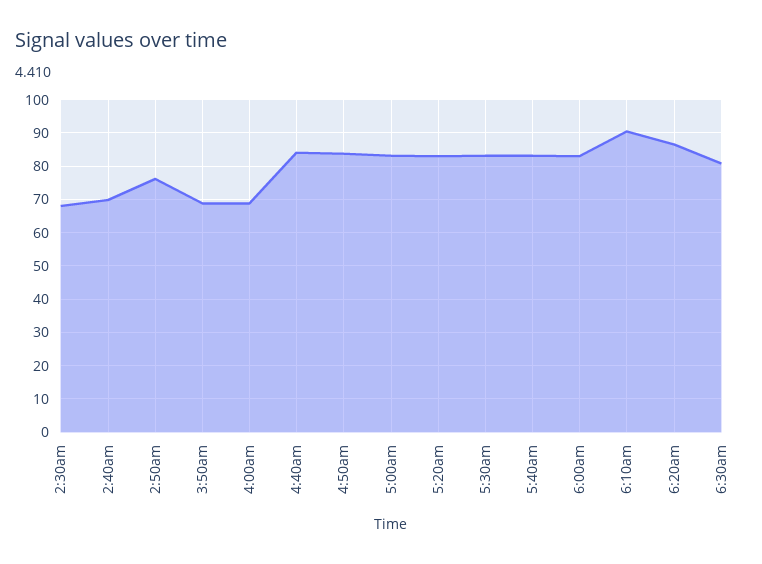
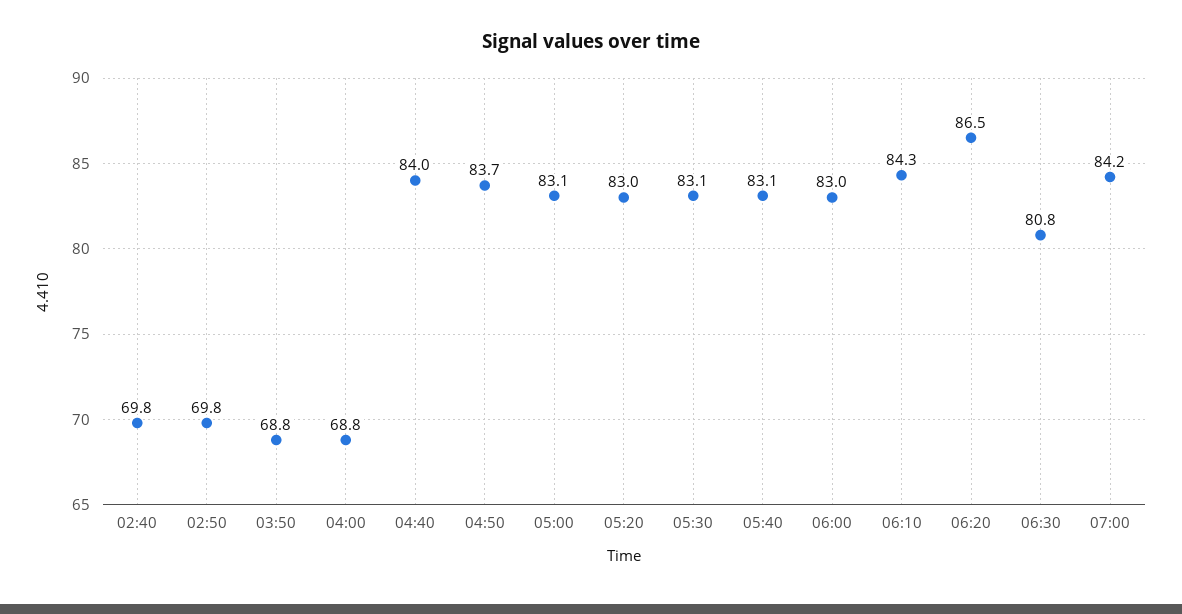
2:30am: 68 -> none
2:50am: 76 -> 69.8
6:10am: 90 -> 84.3
07:00: none -> 84.2

